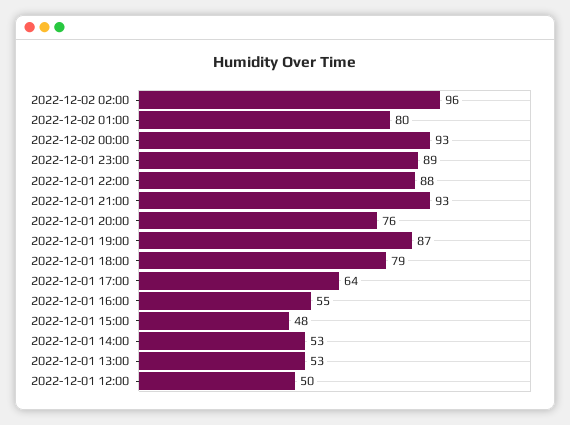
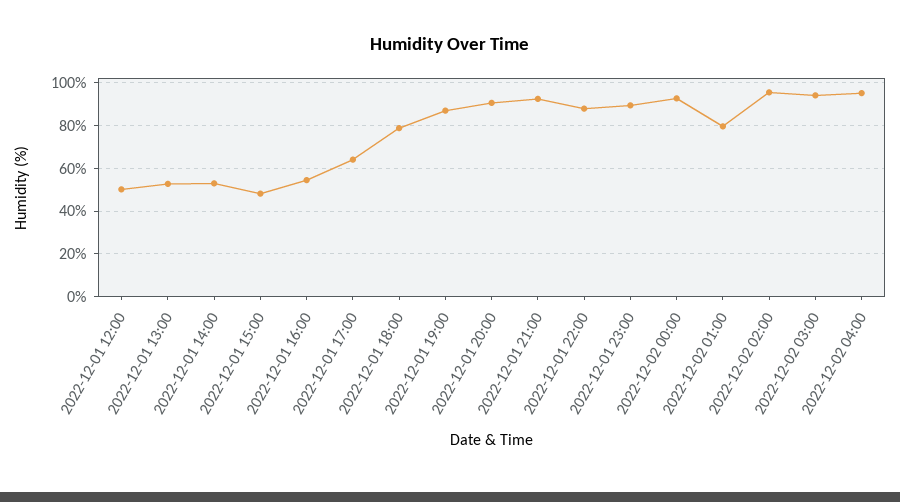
2022-12-01 20:00: 76 -> 90
2022-12-02 03:00: none -> 95
2022-12-02 04:00: none -> 95

